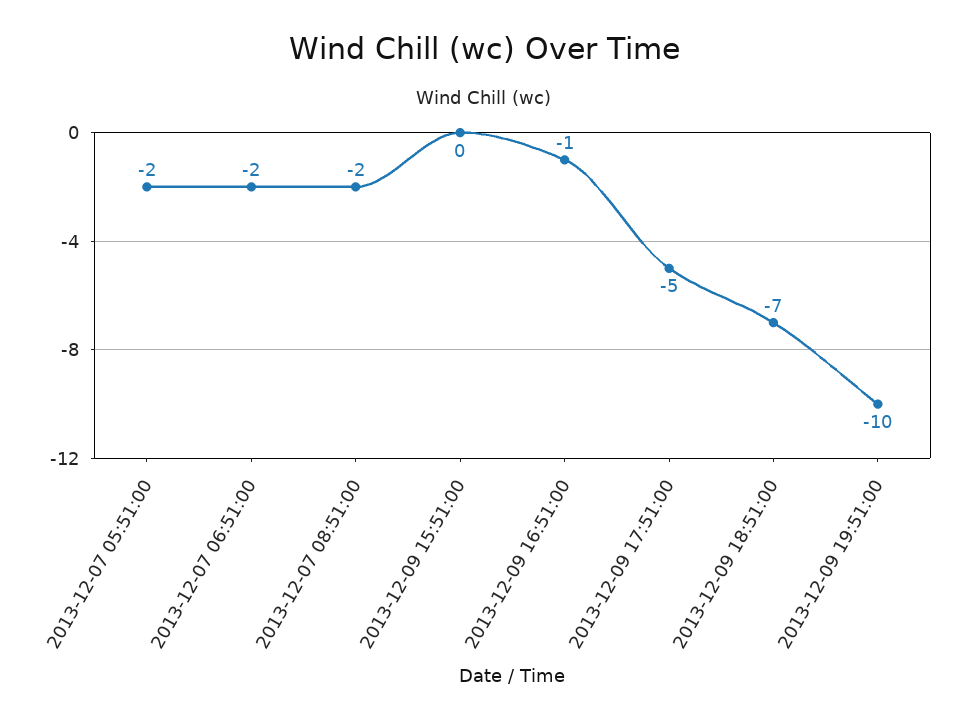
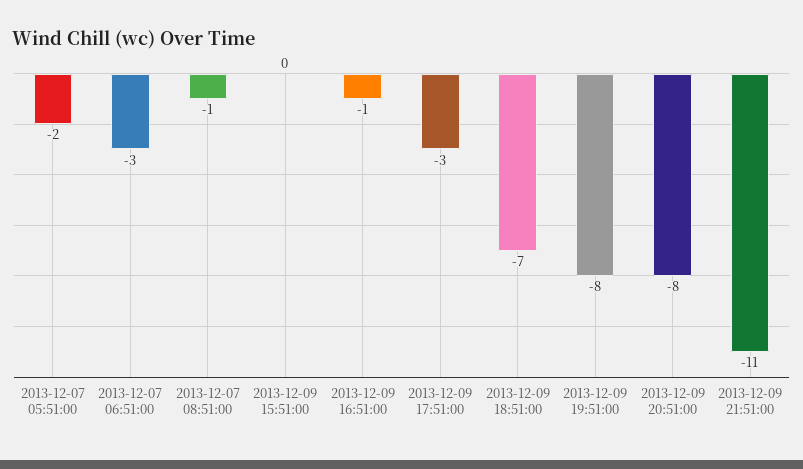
2013-12-07 06:51:00: -2 -> -3
2013-12-07 08:51:00: -2 -> -1
2013-12-09 17:51:00: -5 -> -3
2013-12-09 19:51:00: -10 -> -8
2013-12-09 20:51:00: none -> -8
2013-12-09 21:51:00: none -> -11

